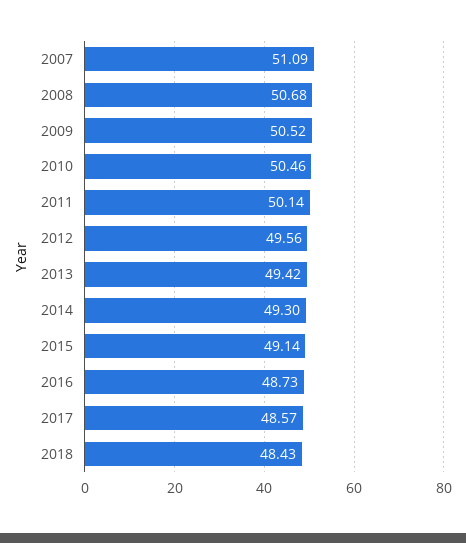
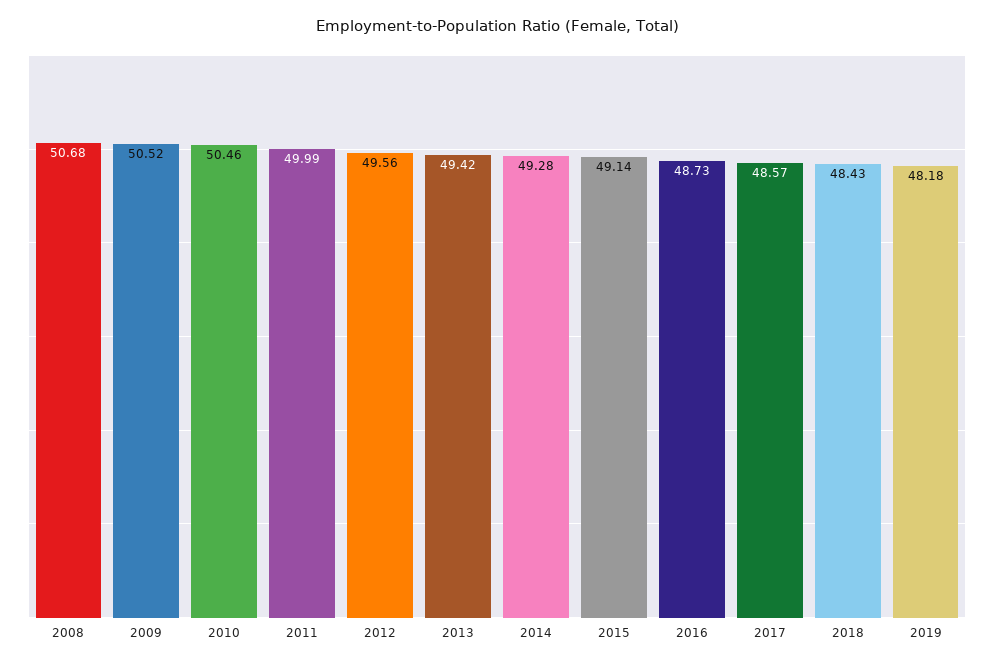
2007: 51.09 -> none
2011: 50.14 -> 49.99
2014: 49.3 -> 49.28
2019: none -> 48.18

